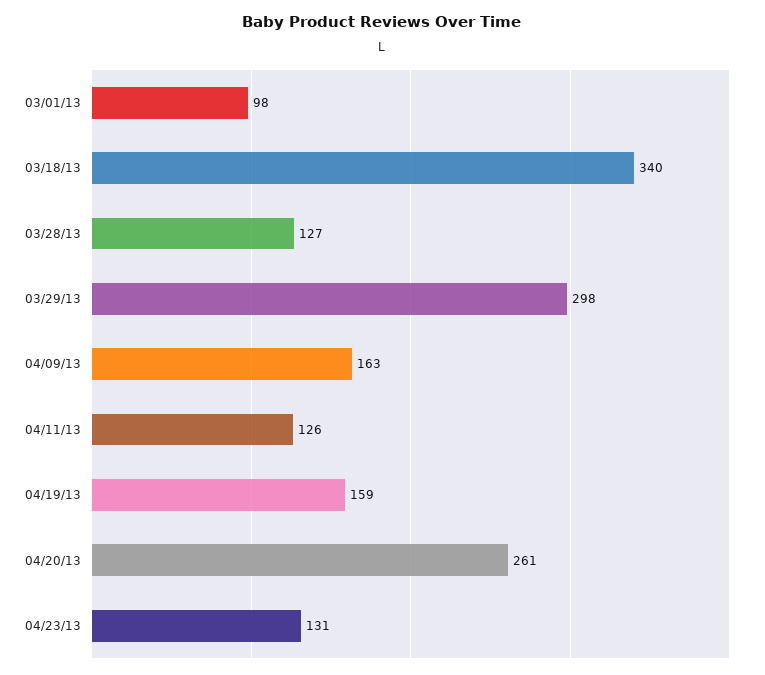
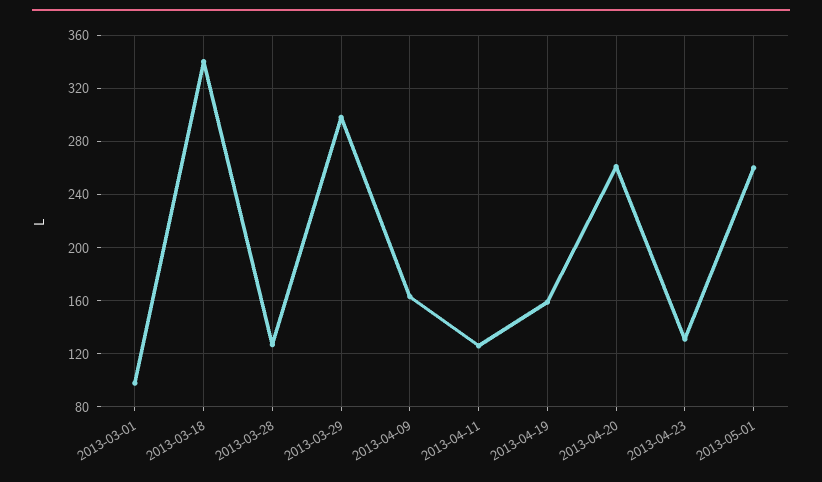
2013-05-01: none -> 260

